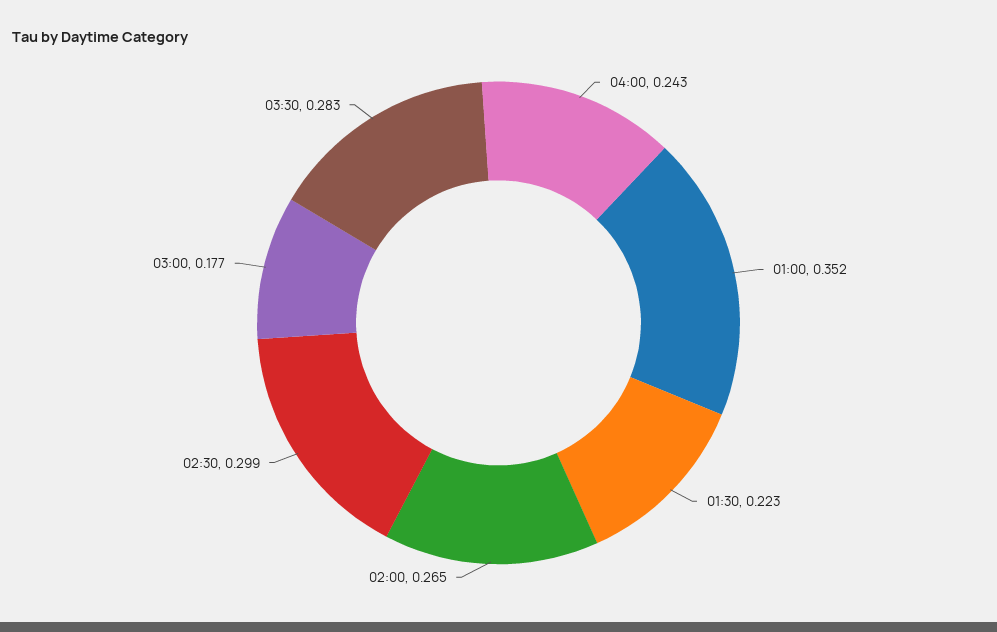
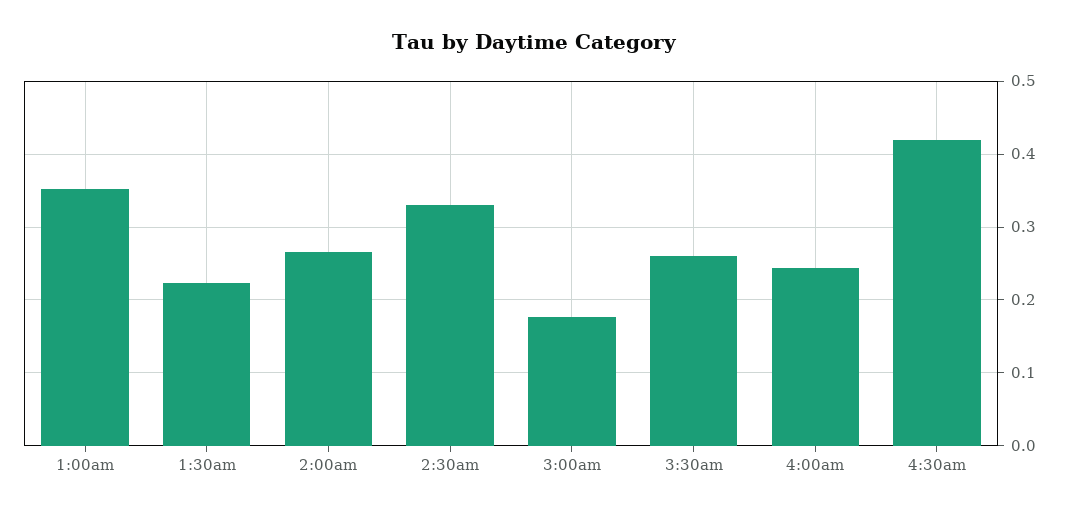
02:30: 0.299 -> 0.33
03:30: 0.283 -> 0.26
4:30am: none -> 0.42

